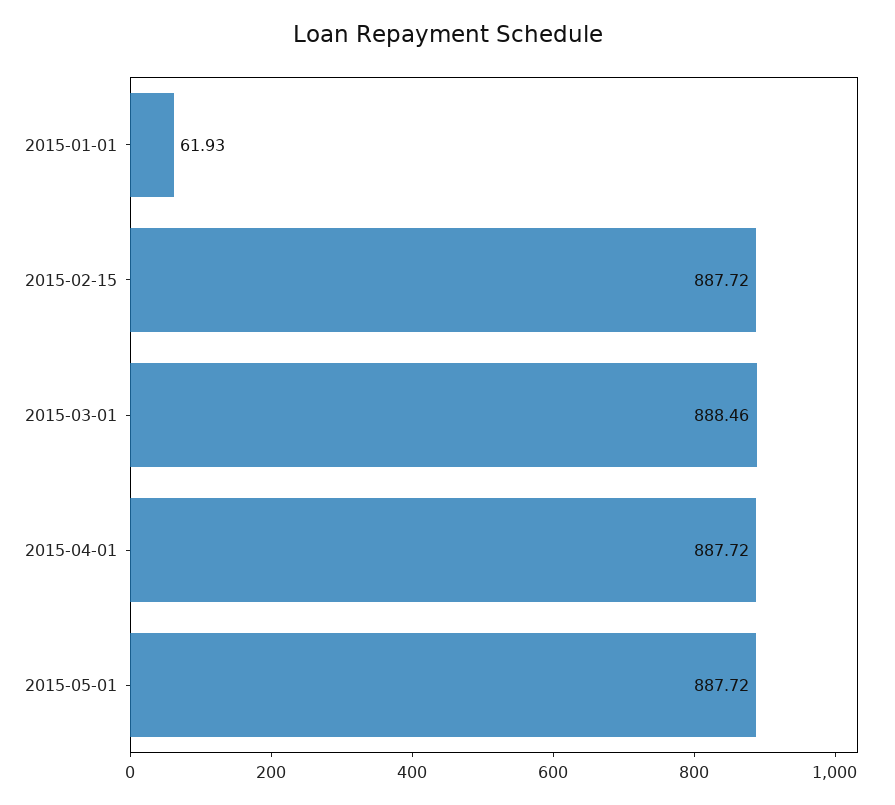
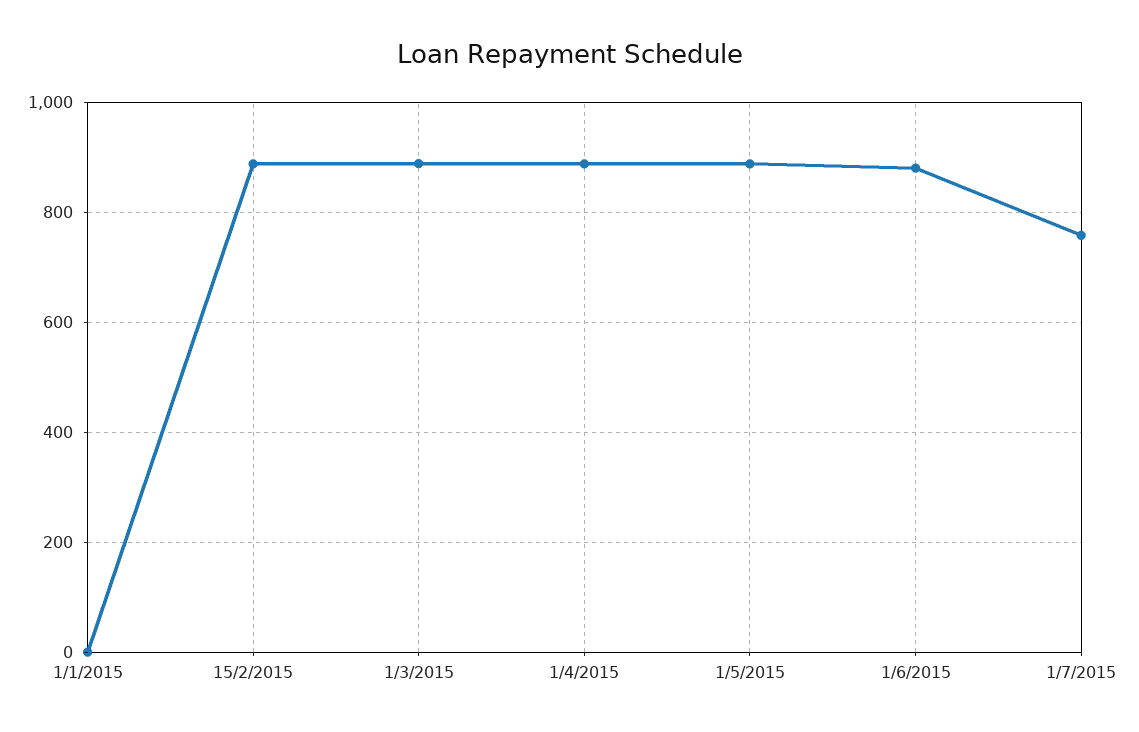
2015-01-01: 61.93 -> 0
1/6/2015: none -> 880
1/7/2015: none -> 760

